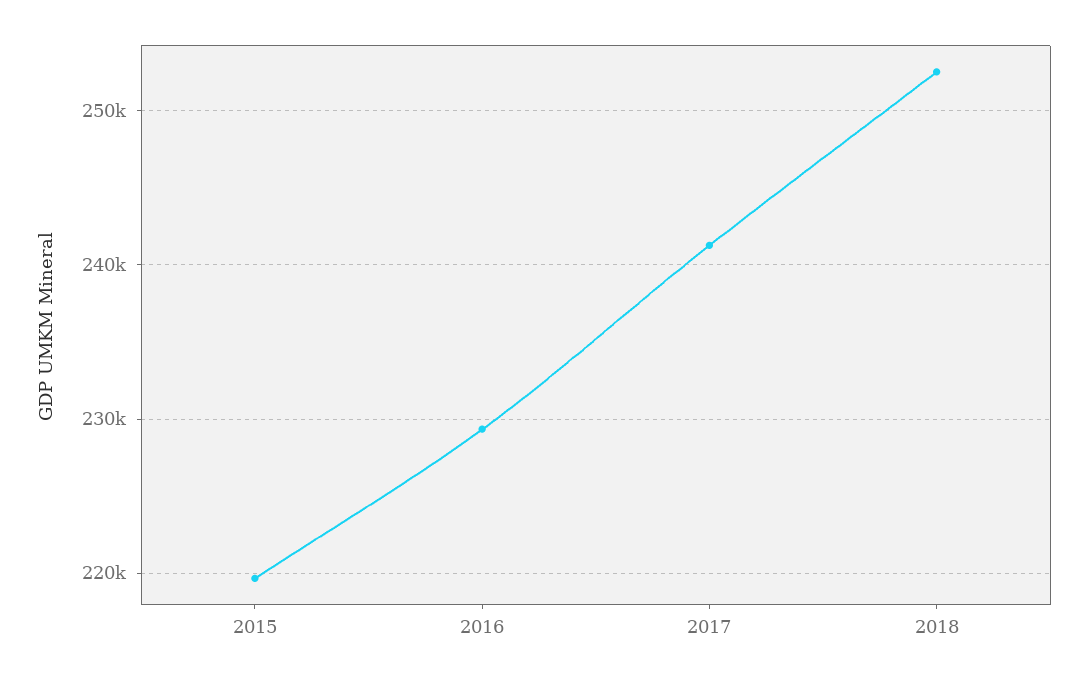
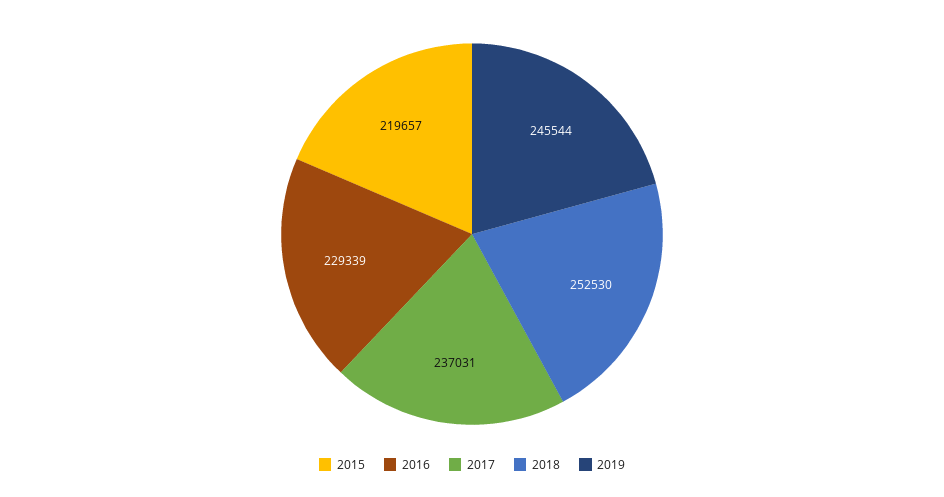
2017: 241000 -> 237031
2019: none -> 245544

